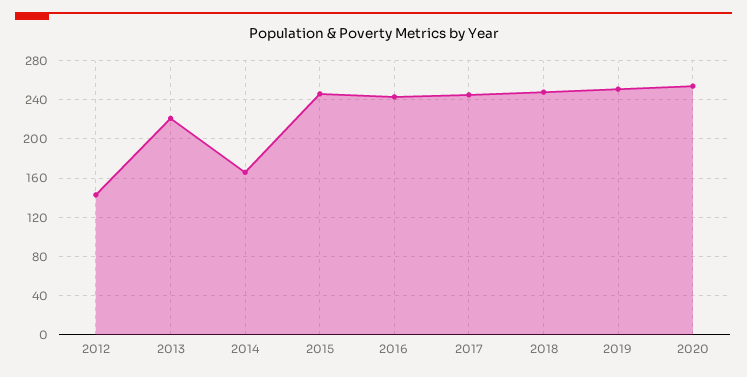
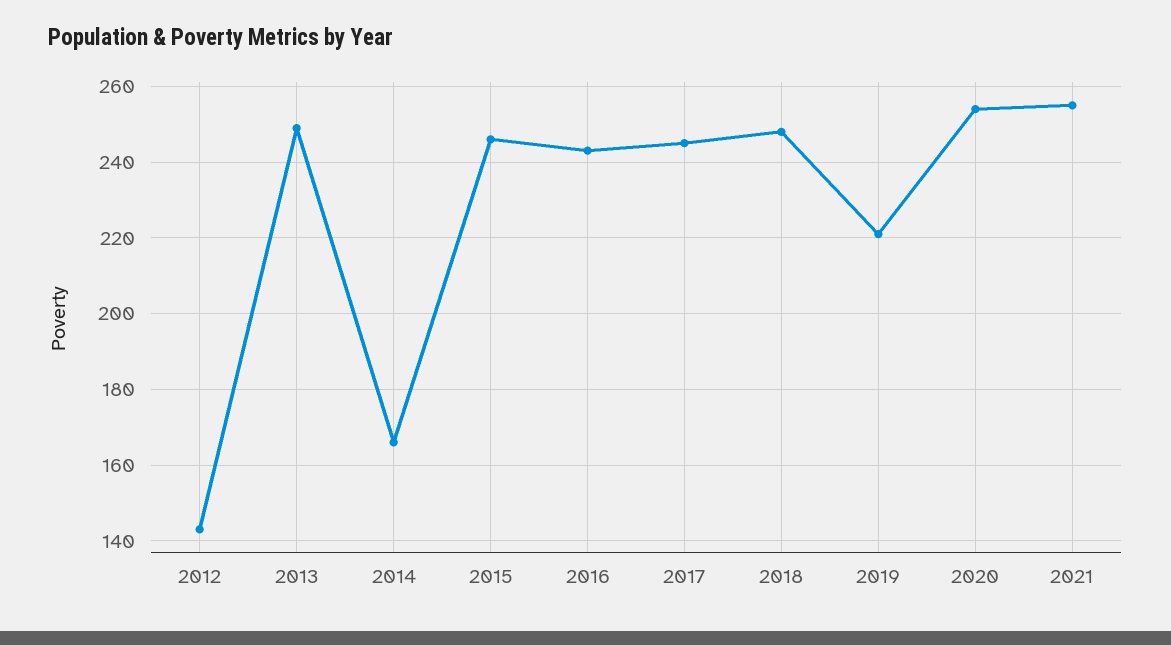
2013: 220 -> 250
2019: 250 -> 220
2021: none -> 255

